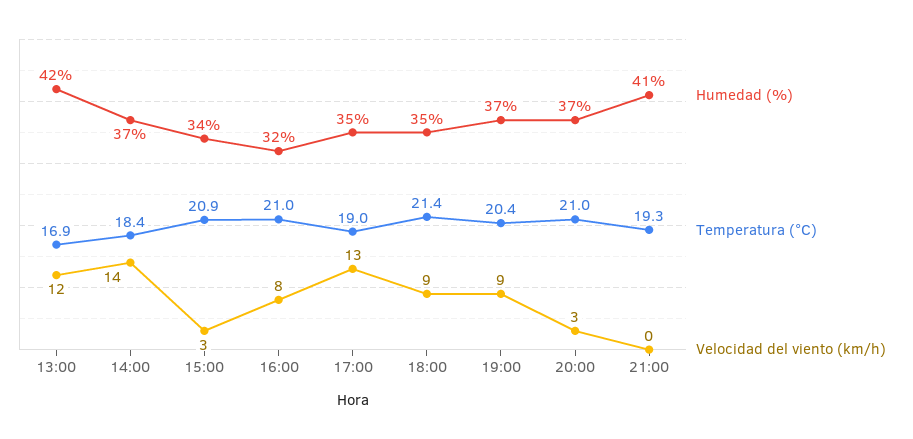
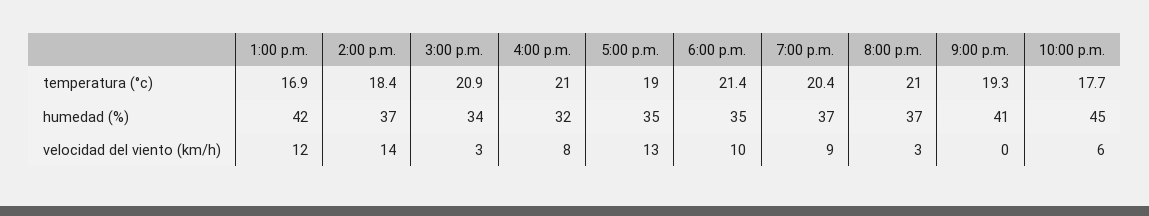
Velocidad del viento (km/h), 18:00: 9 -> 10
Temperatura (°C), 10:00 p.m.: none -> 17.7
Humedad (%), 10:00 p.m.: none -> 45
Velocidad del viento (km/h), 10:00 p.m.: none -> 6

